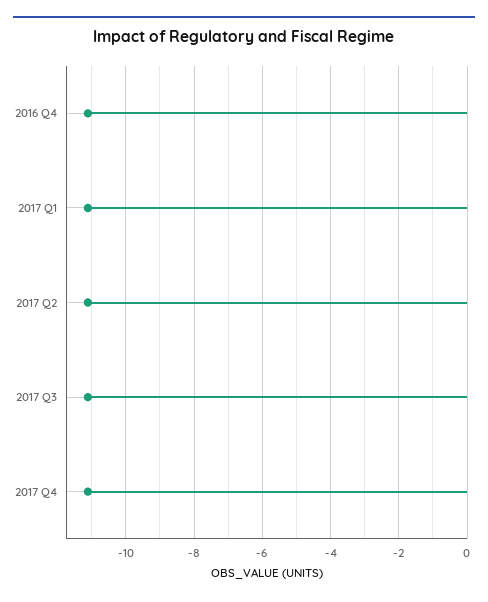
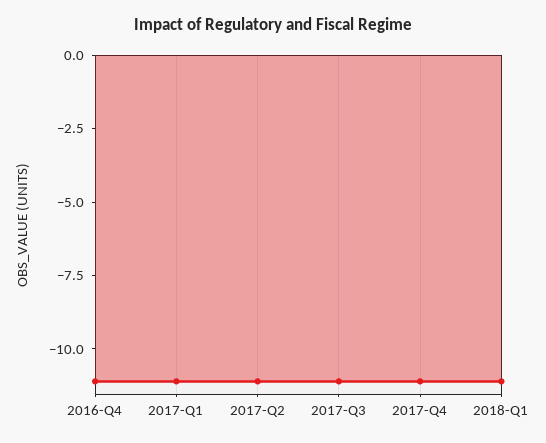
2018-Q1: none -> -11

